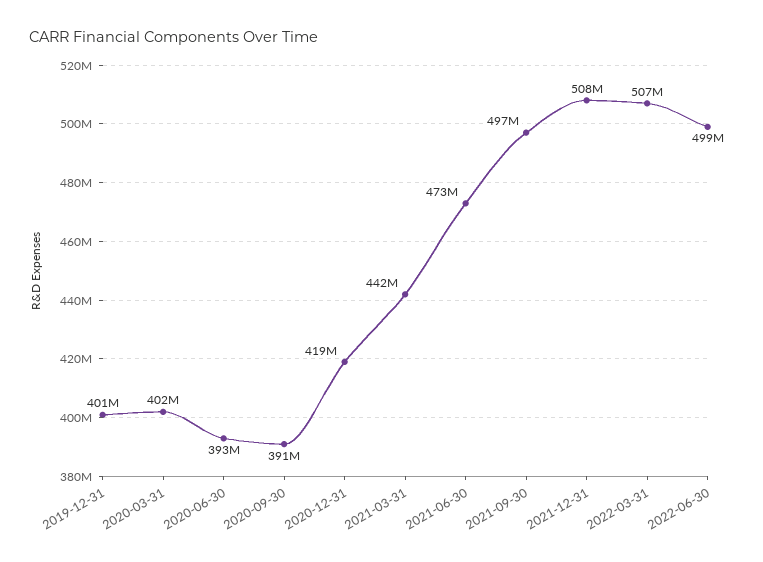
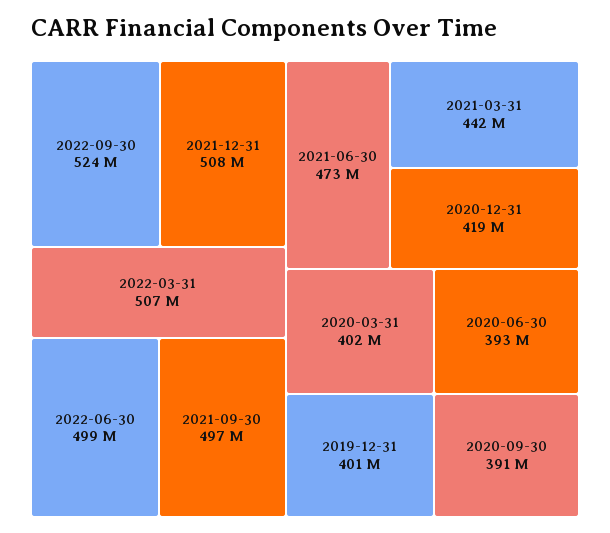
2022-09-30: none -> 524000000

